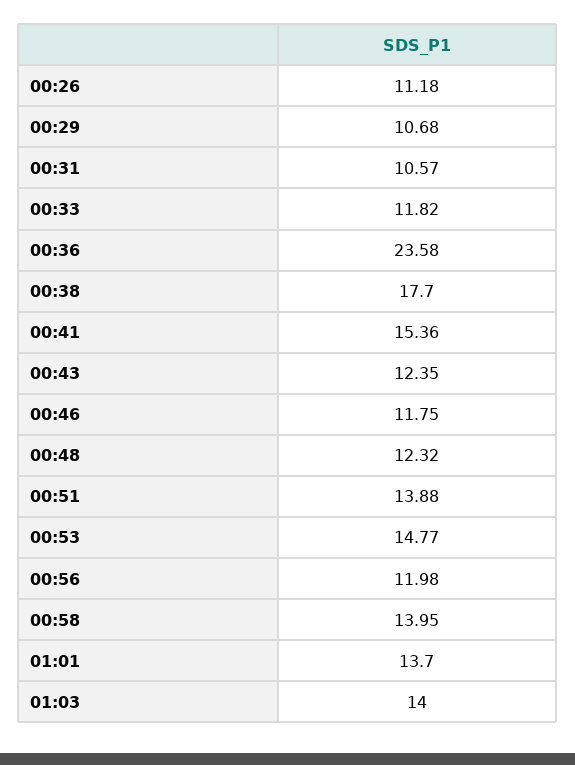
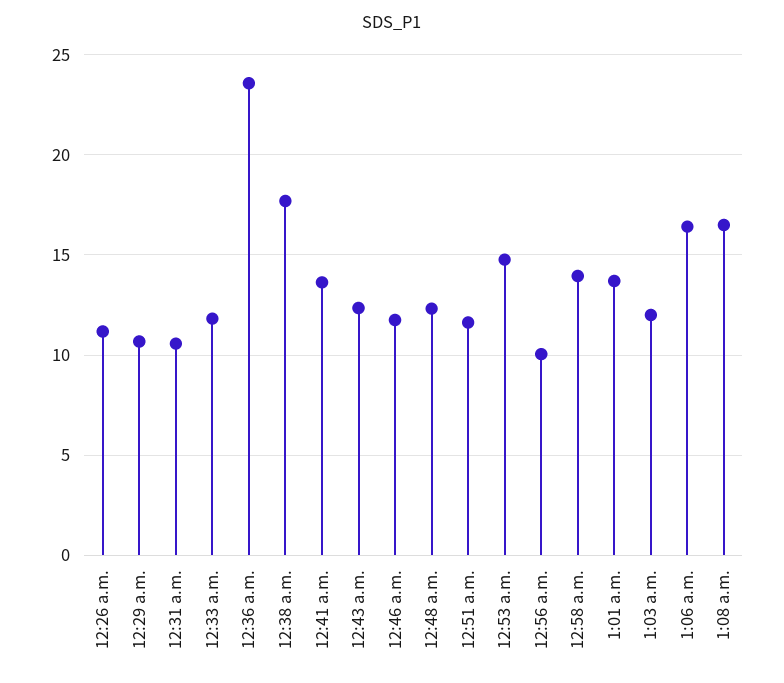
00:41: 15.36 -> 13.5
00:51: 13.88 -> 11.5
00:56: 11.98 -> 10
01:03: 14 -> 12
1:06 a.m.: none -> 16.5
1:08 a.m.: none -> 16.5

